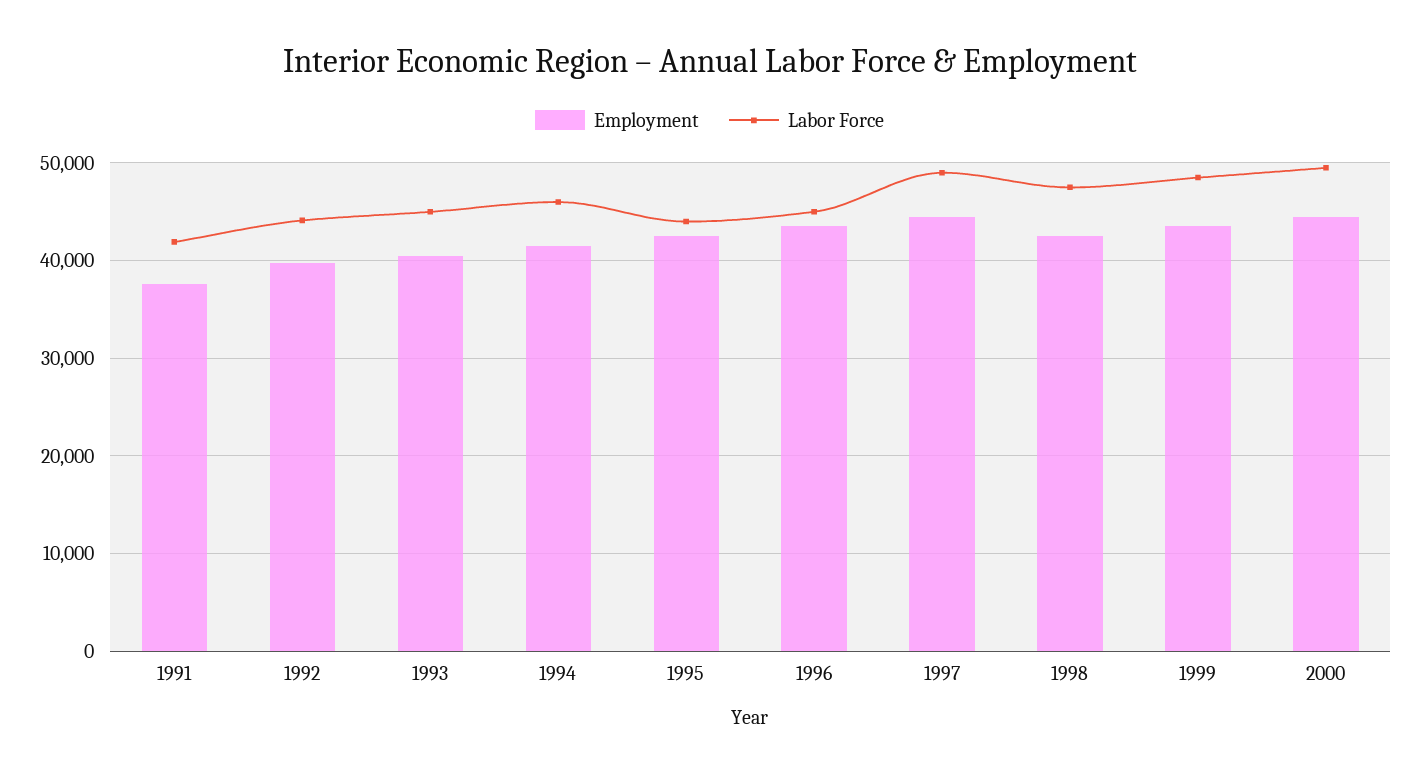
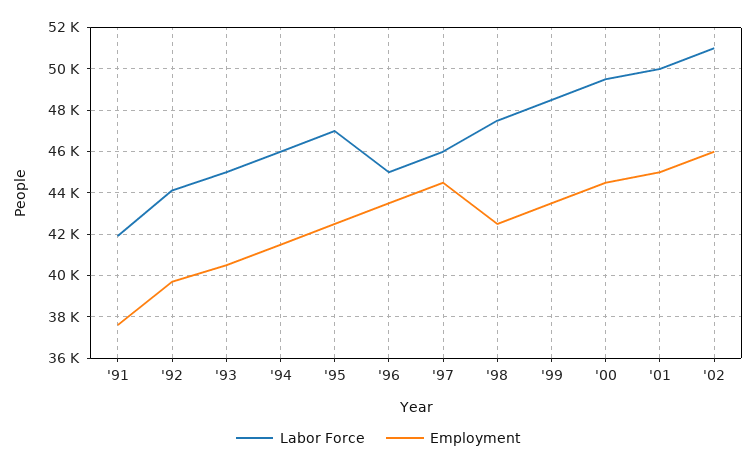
Labor Force, 1995: 44000 -> 47000
Labor Force, 1997: 49000 -> 46000
Labor Force, '01: none -> 50000
Employment, '01: none -> 45000
Labor Force, '02: none -> 51000
Employment, '02: none -> 46000

